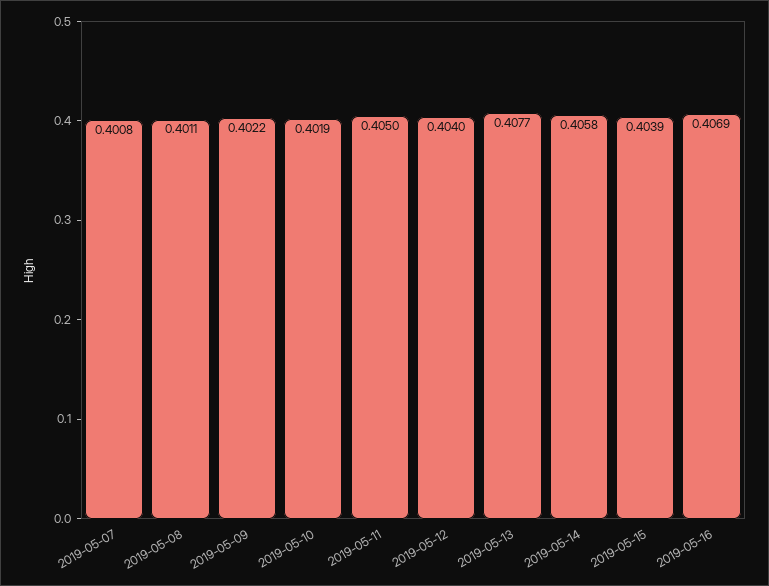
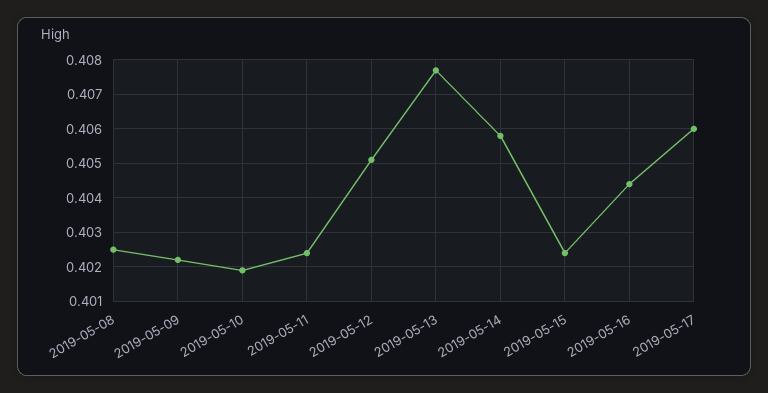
2019-05-07: 0.4008 -> none
2019-05-08: 0.4011 -> 0.4025
2019-05-11: 0.405 -> 0.4025
2019-05-12: 0.404 -> 0.405
2019-05-15: 0.4039 -> 0.4025
2019-05-16: 0.4069 -> 0.4045
2019-05-17: none -> 0.406

